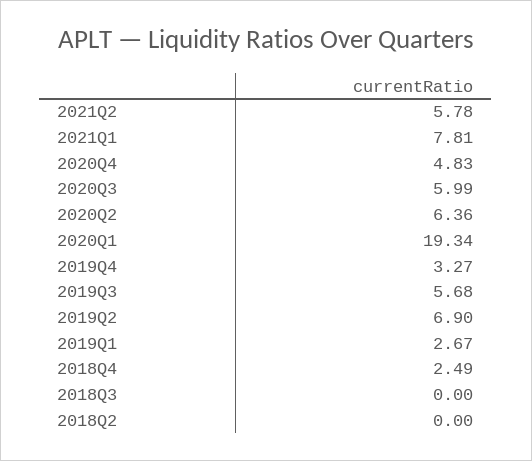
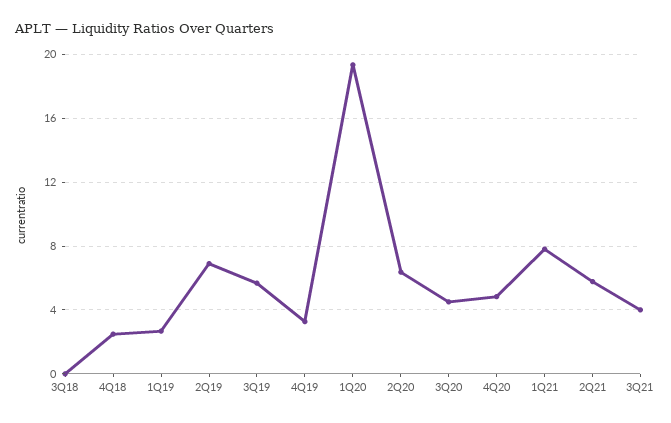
2020Q3: 5.99 -> 4.5
2018Q2: 0 -> none
3Q21: none -> 4

